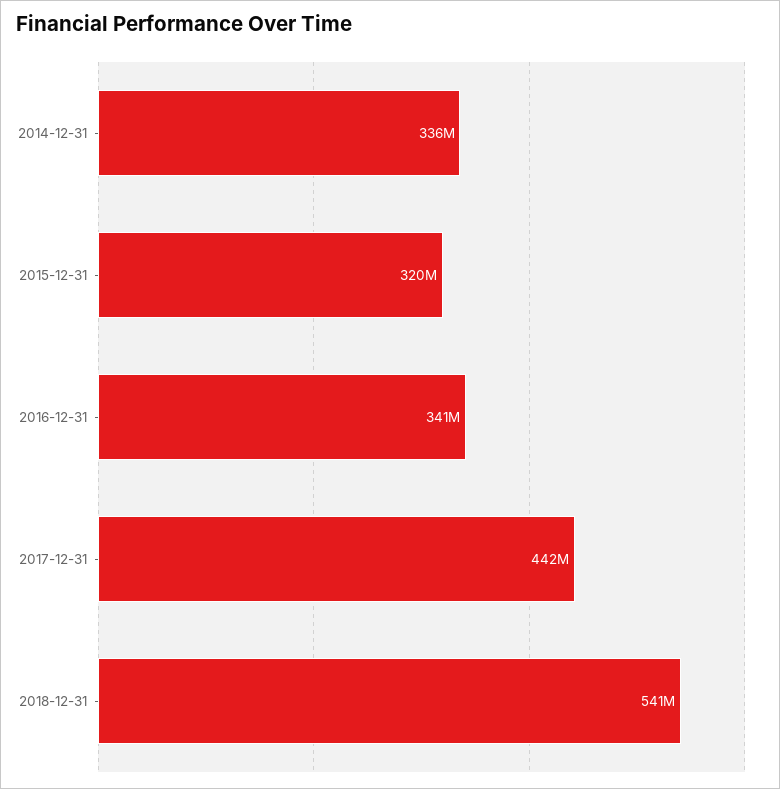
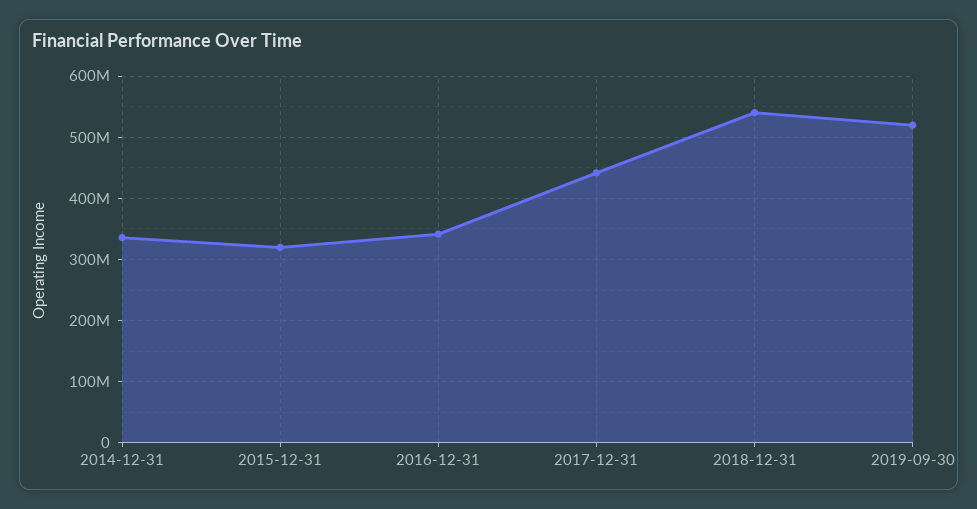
2019-09-30: none -> 520000000

